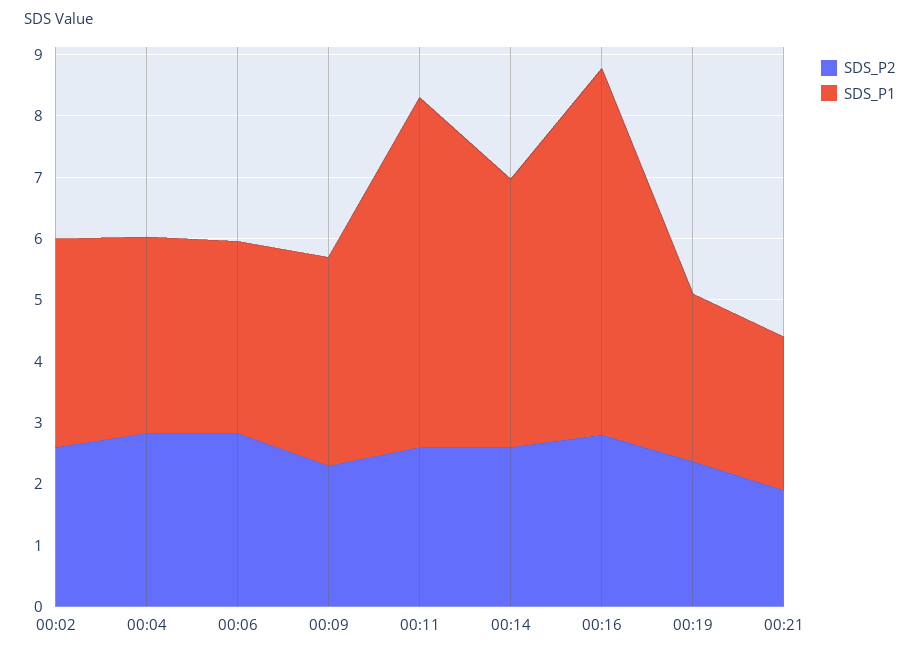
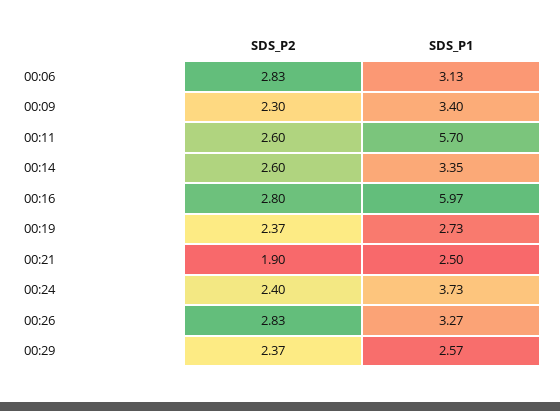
SDS_P2, 00:02: 2.6 -> none
SDS_P1, 00:02: 3.4 -> none
SDS_P2, 00:04: 2.8 -> none
SDS_P1, 00:04: 3.2 -> none
SDS_P1, 00:14: 4.4 -> 3.35
SDS_P2, 00:24: none -> 2.4
SDS_P1, 00:24: none -> 3.73
SDS_P2, 00:26: none -> 2.83
SDS_P1, 00:26: none -> 3.27
SDS_P2, 00:29: none -> 2.37
SDS_P1, 00:29: none -> 2.57

